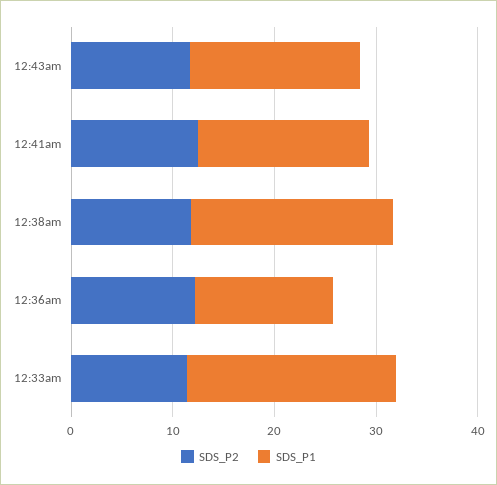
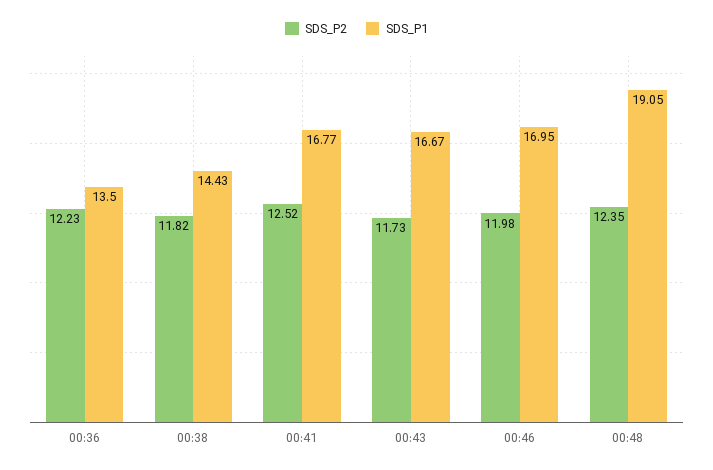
SDS_P1, 12:38am: 20 -> 14.43
SDS_P2, 12:33am: 12 -> none
SDS_P1, 12:33am: 20 -> none
SDS_P2, 00:46: none -> 11.98
SDS_P1, 00:46: none -> 16.95
SDS_P2, 00:48: none -> 12.35
SDS_P1, 00:48: none -> 19.05

